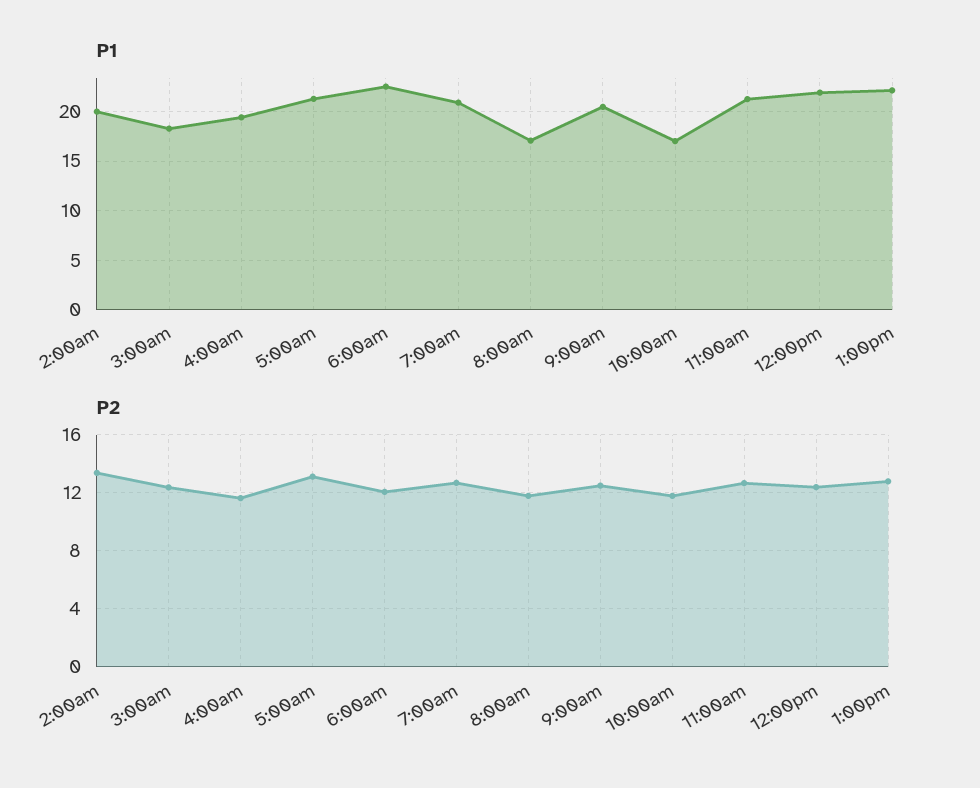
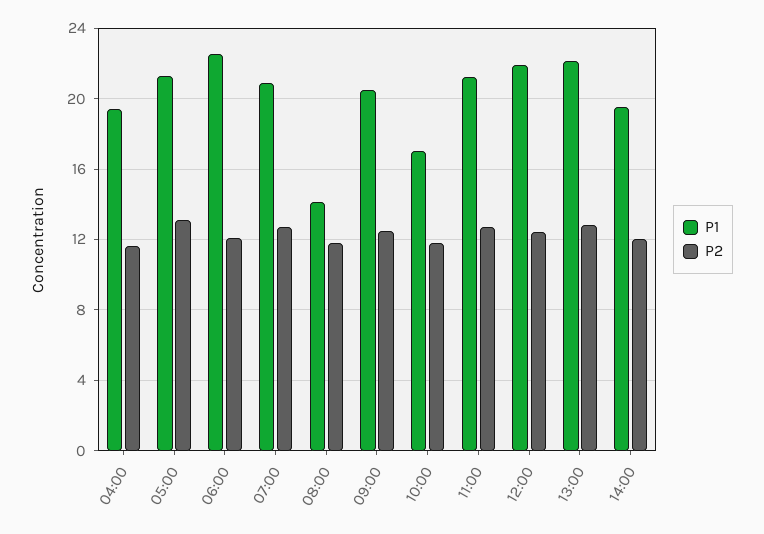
P1, 2:00am: 20 -> none
P1, 3:00am: 18 -> none
P1, 8:00am: 17 -> 14
P2, 2:00am: 13.5 -> none
P2, 3:00am: 12.5 -> none
P1, 14:00: none -> 19.5
P2, 14:00: none -> 12

